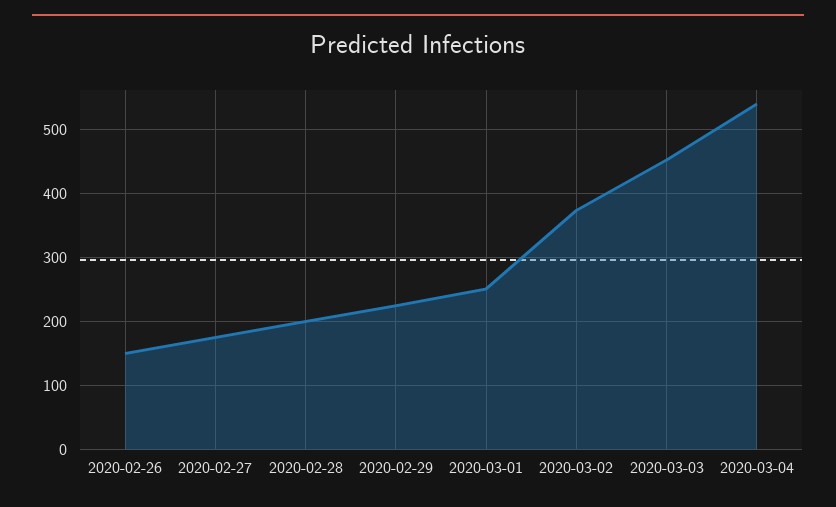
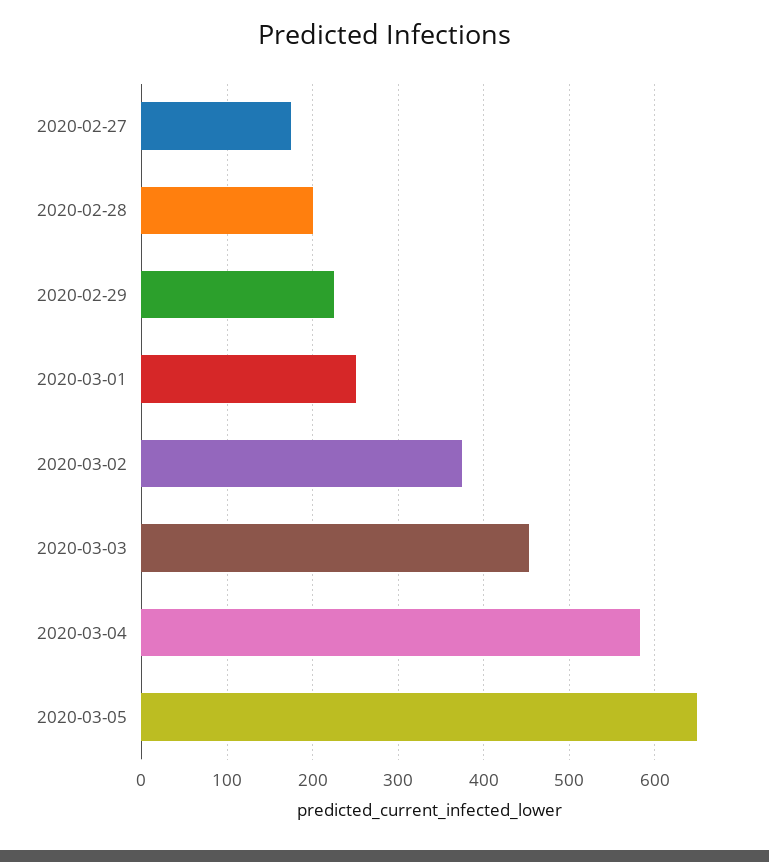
2020-02-26: 150 -> none
2020-03-04: 540 -> 580
2020-03-05: none -> 650

